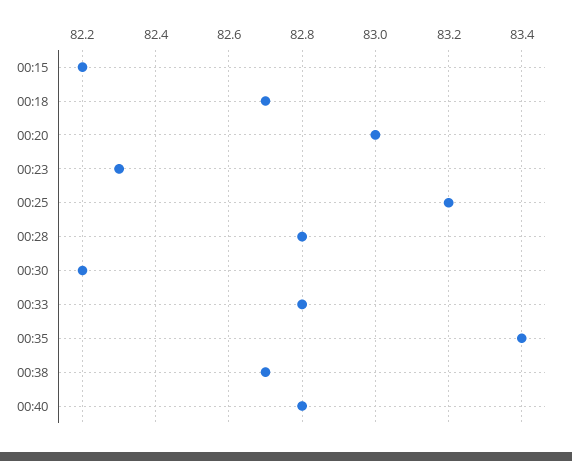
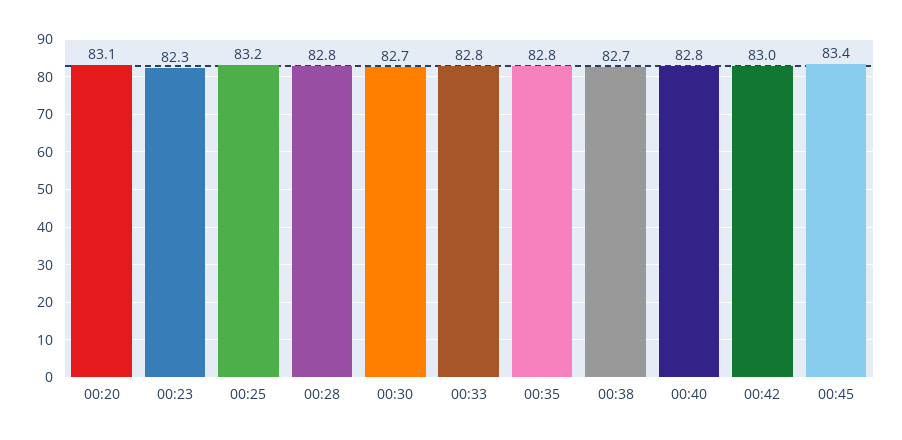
00:15: 82.2 -> none
00:18: 82.7 -> none
00:20: 83 -> 83.1
00:30: 82.2 -> 82.7
00:35: 83.4 -> 82.8
00:42: none -> 83
00:45: none -> 83.4

